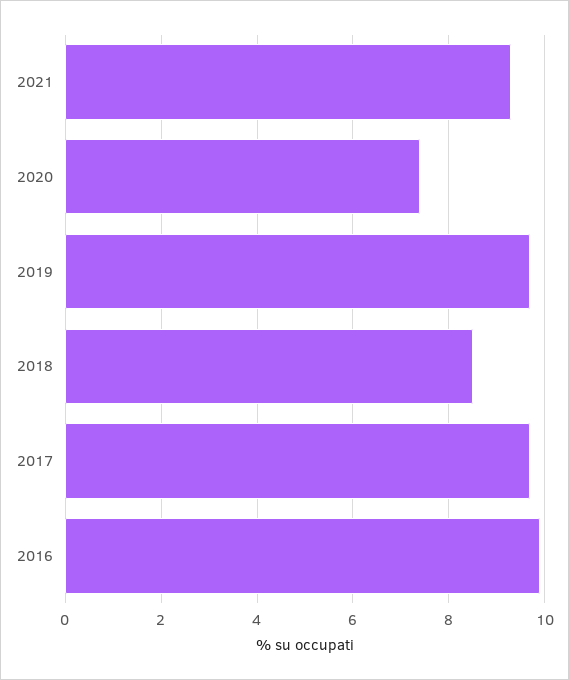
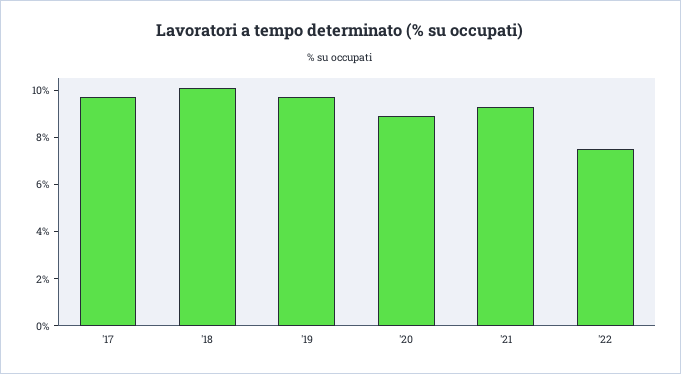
2020: 7.5 -> 9
2018: 8.5 -> 10
2016: 10 -> none
'22: none -> 7.5

